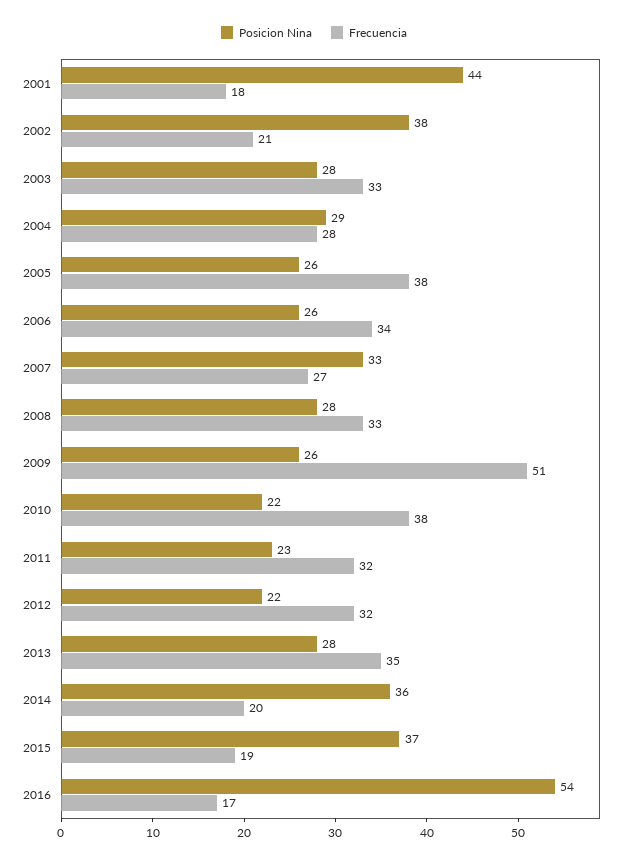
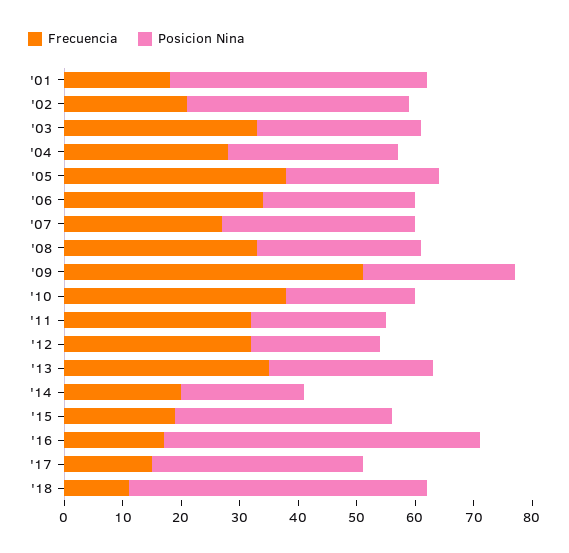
Posicion Nina, 2014: 36 -> 20
Frecuencia, '17: none -> 15
Posicion Nina, '17: none -> 35
Frecuencia, '18: none -> 10
Posicion Nina, '18: none -> 50

